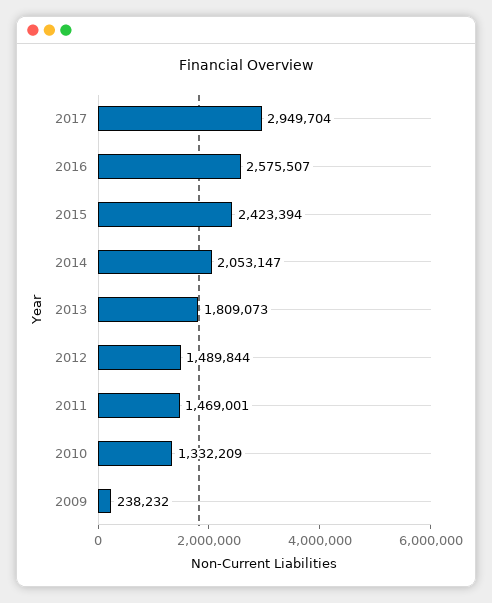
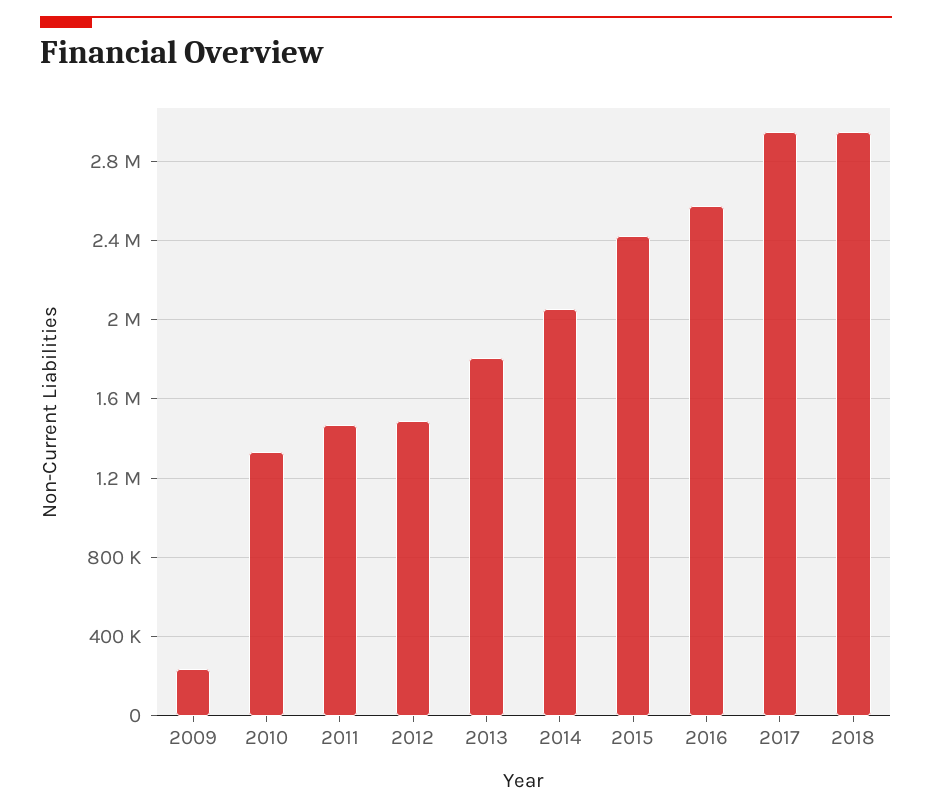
2018: none -> 2950000

